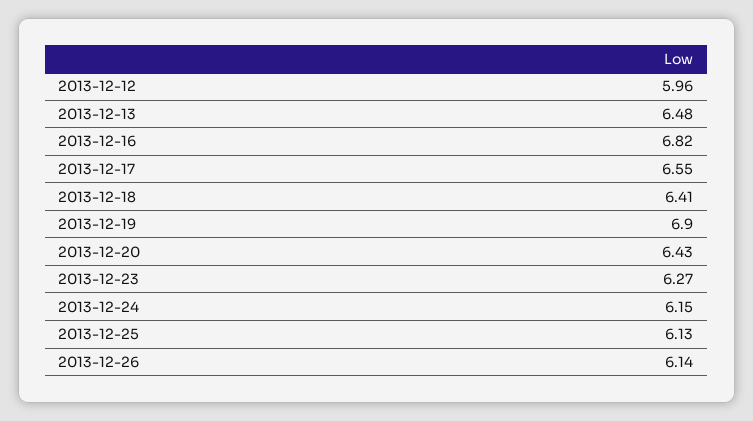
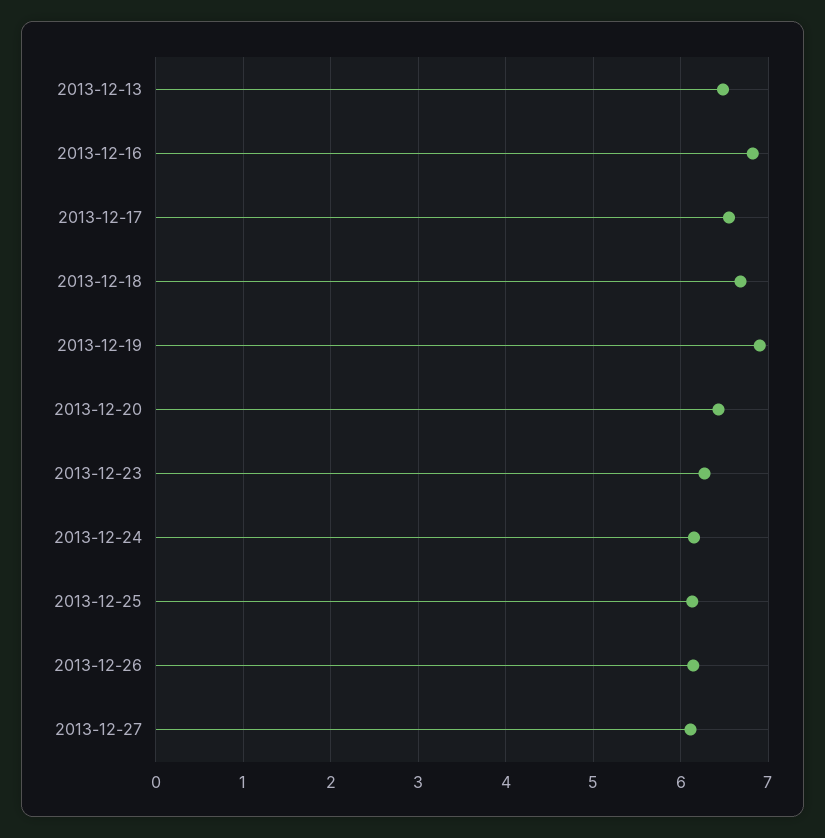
2013-12-12: 5.96 -> none
2013-12-18: 6.41 -> 6.7
2013-12-27: none -> 6.1

